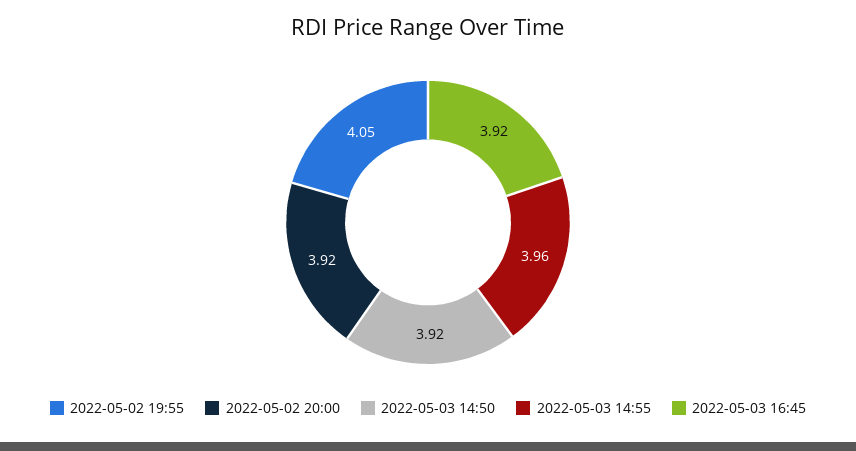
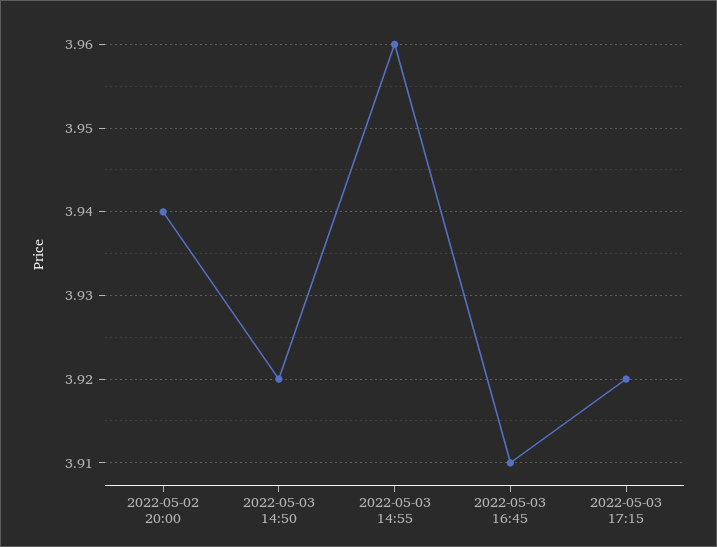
2022-05-02 19:55: 4.05 -> none
2022-05-02 20:00: 3.92 -> 3.94
2022-05-03 16:45: 3.92 -> 3.91
2022-05-03 17:15: none -> 3.92

